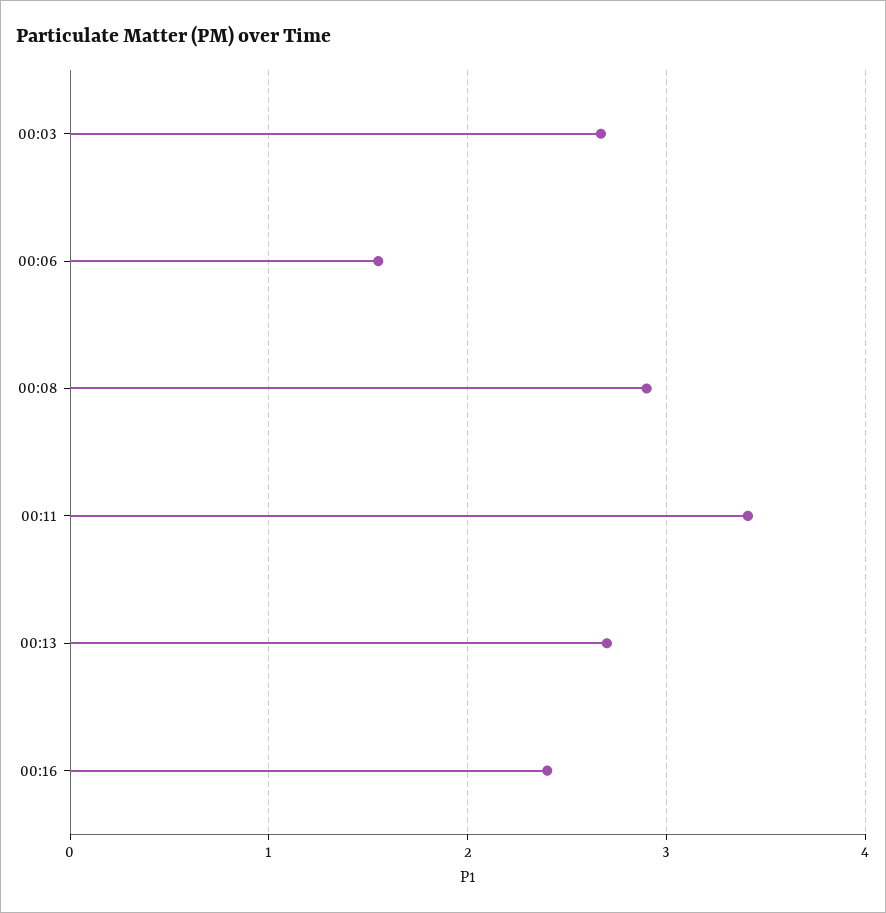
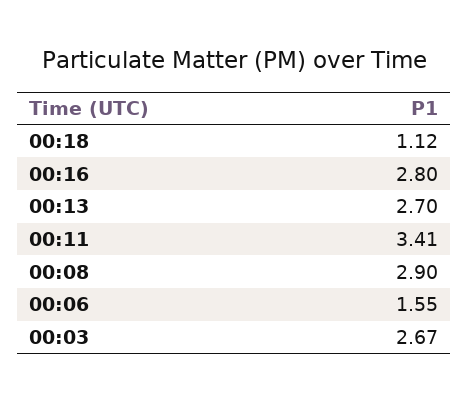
00:16: 2.4 -> 2.8
00:18: none -> 1.12

